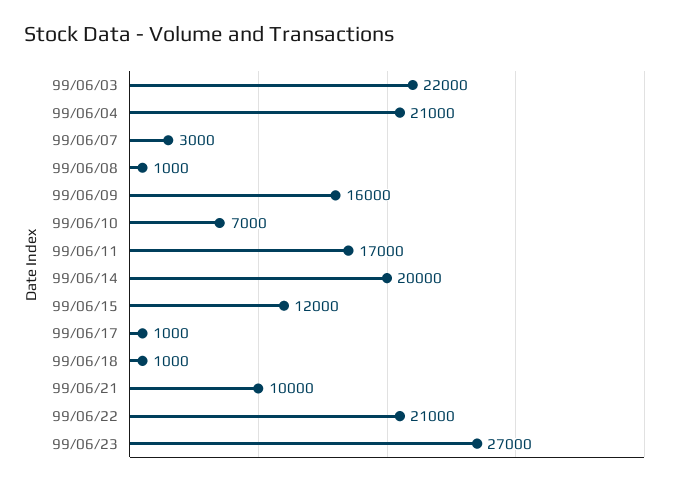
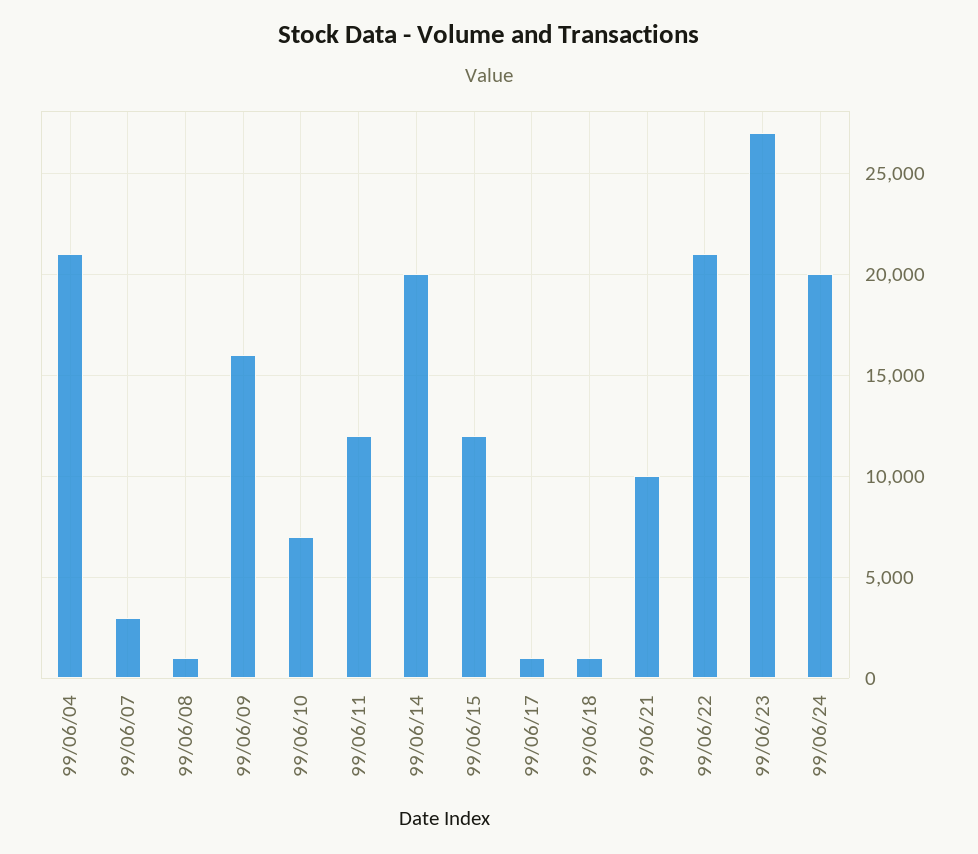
99/06/03: 22000 -> none
99/06/11: 17000 -> 12000
99/06/24: none -> 20000

